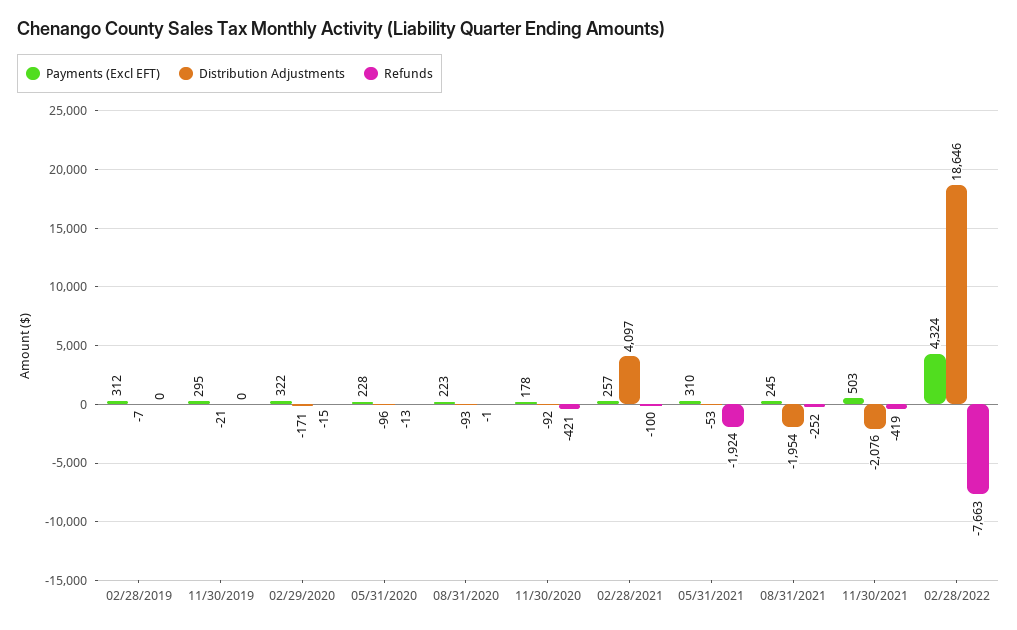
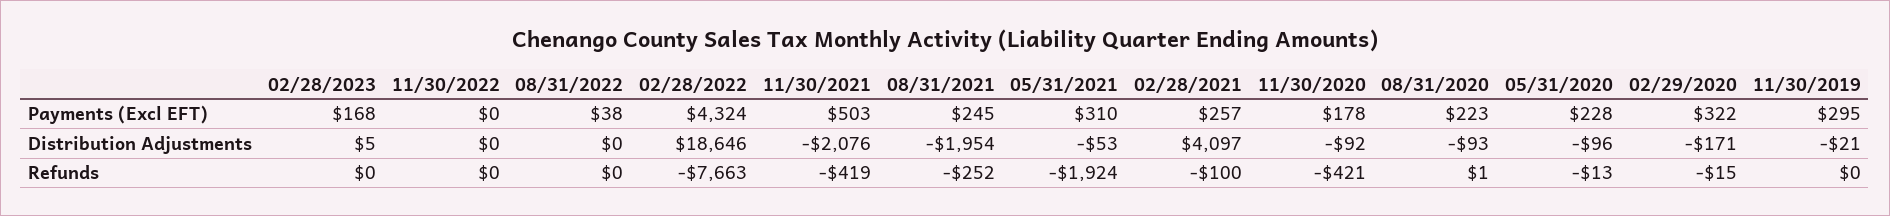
Payments (Excl EFT), 02/28/2019: 312 -> none
Distribution Adjustments, 02/28/2019: -7 -> none
Refunds, 02/28/2019: 0 -> none
Refunds, 08/31/2020: -1 -> 1
Payments (Excl EFT), 02/28/2023: none -> 168
Payments (Excl EFT), 11/30/2022: none -> 0
Payments (Excl EFT), 08/31/2022: none -> 38
Distribution Adjustments, 02/28/2023: none -> 5
Distribution Adjustments, 11/30/2022: none -> 0
Distribution Adjustments, 08/31/2022: none -> 0
Refunds, 02/28/2023: none -> 0
Refunds, 11/30/2022: none -> 0
Refunds, 08/31/2022: none -> 0

